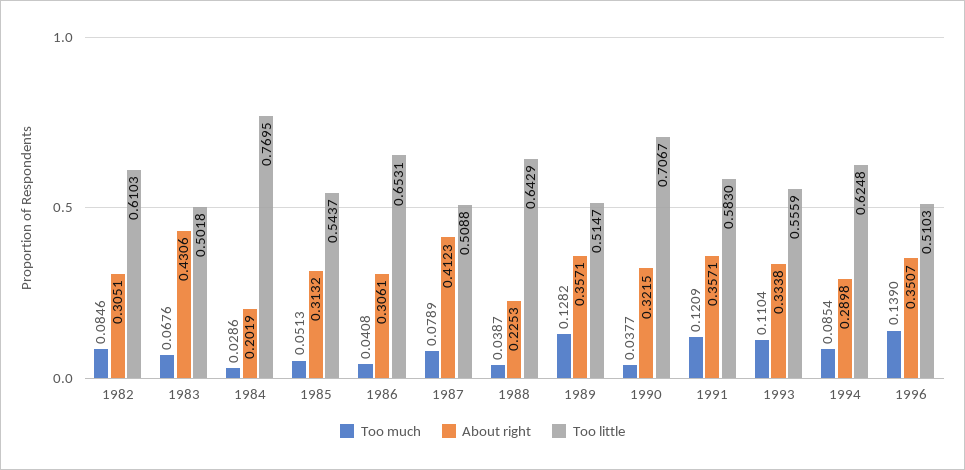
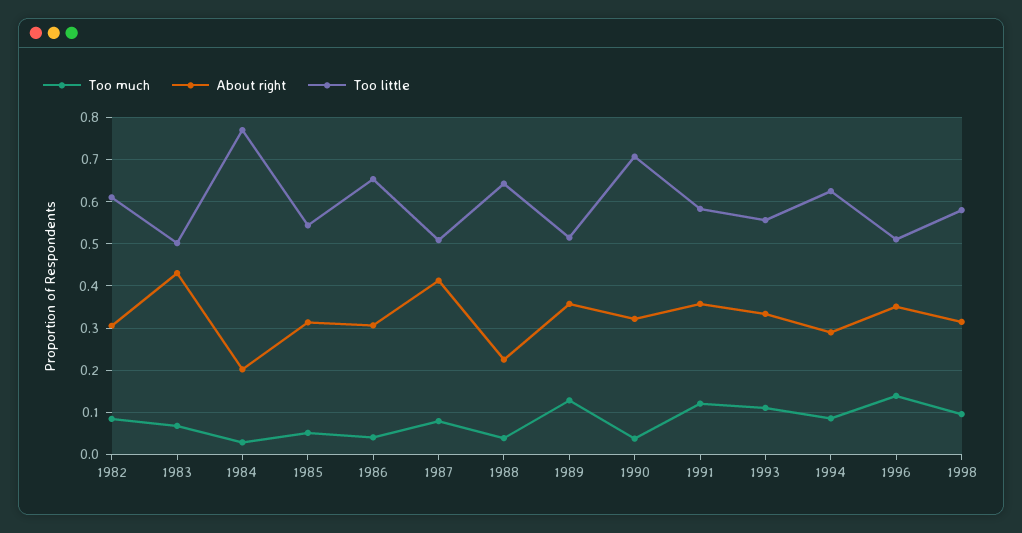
Too much, 1998: none -> 0.1
About right, 1998: none -> 0.32
Too little, 1998: none -> 0.58

